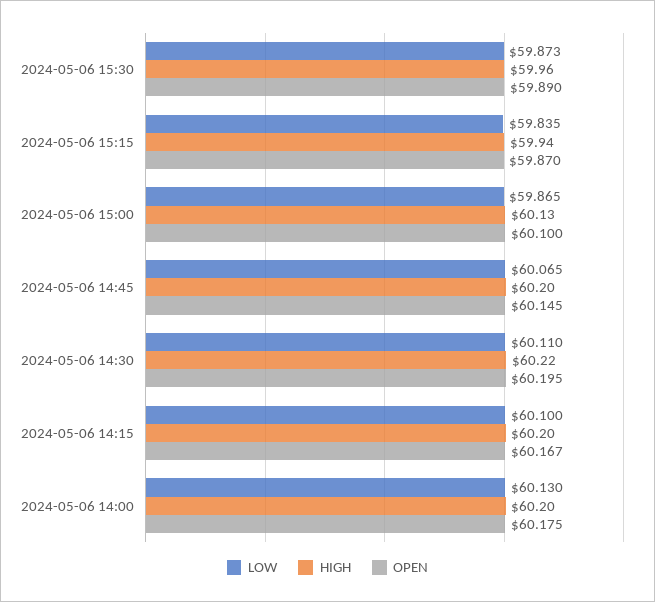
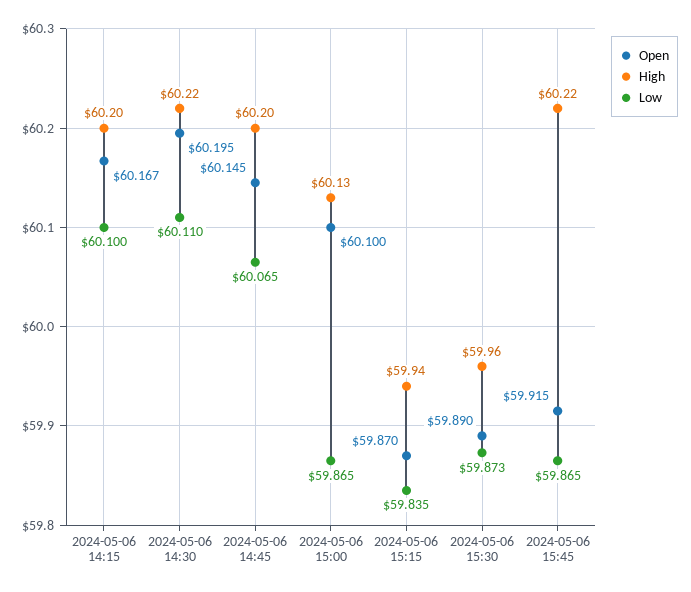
LOW, 2024-05-06 14:00: 60.13 -> none
HIGH, 2024-05-06 14:00: 60.2 -> none
OPEN, 2024-05-06 14:00: 60.175 -> none
OPEN, 2024-05-06 15:45: none -> 59.915
HIGH, 2024-05-06 15:45: none -> 60.22
LOW, 2024-05-06 15:45: none -> 59.865

